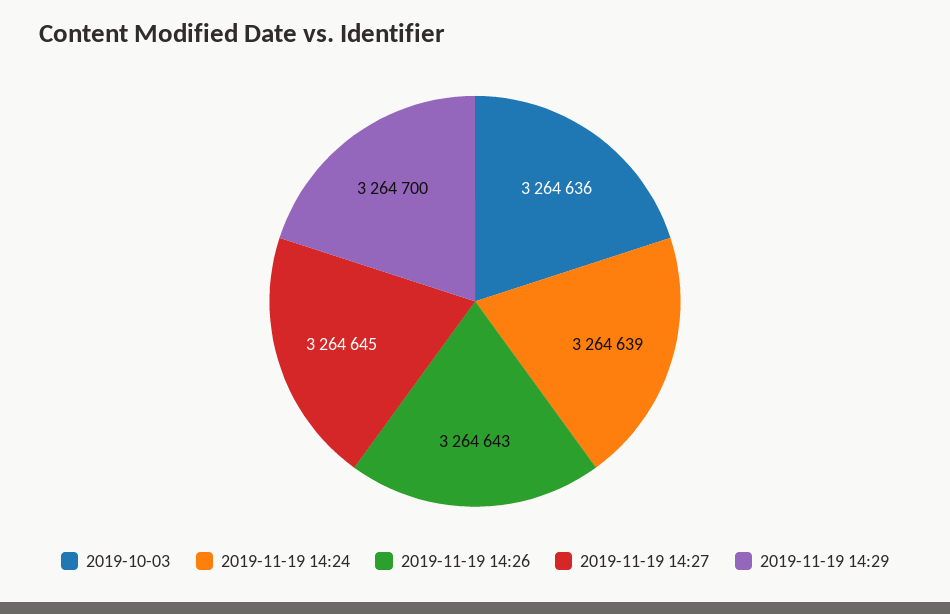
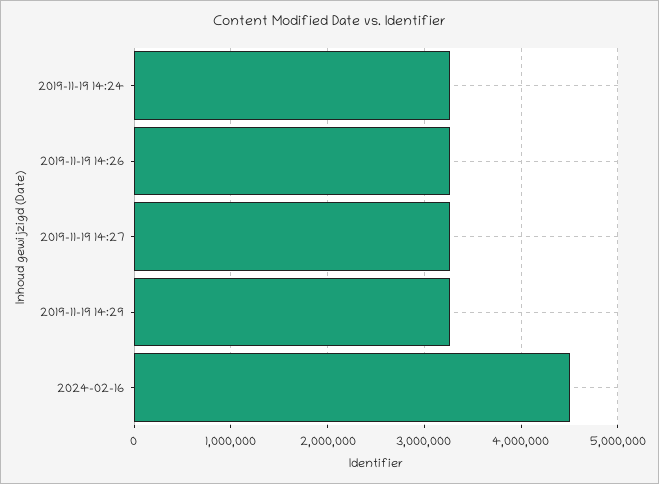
2019-10-03: 3264636 -> none
2024-02-16: none -> 4500000

